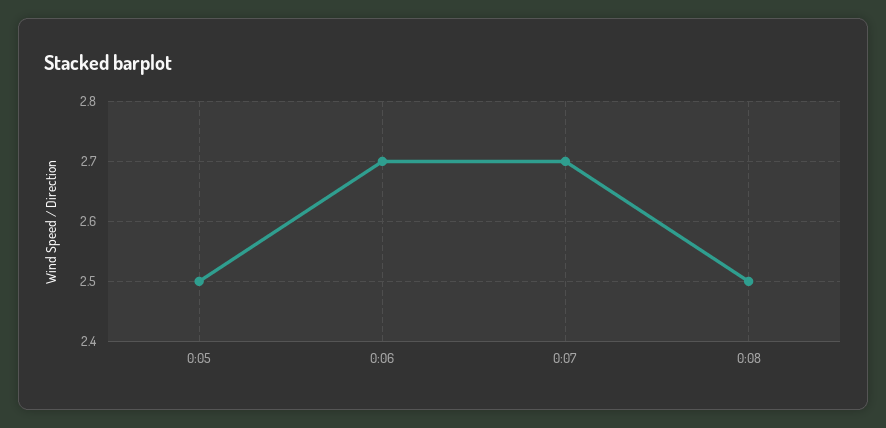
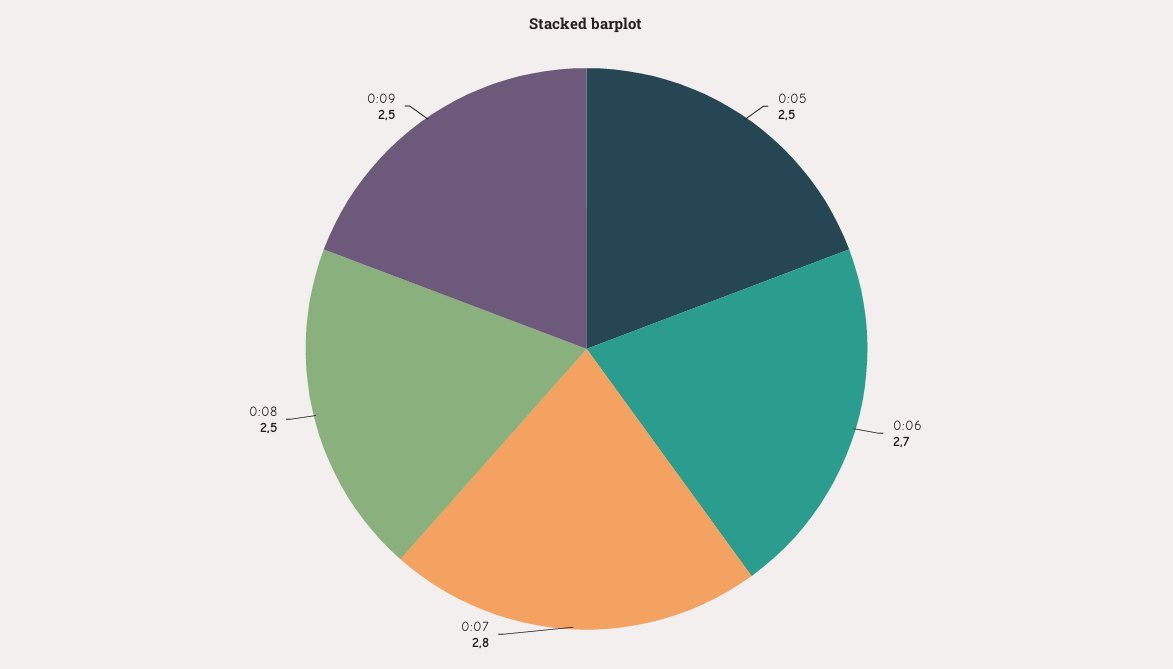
0:07: 2.7 -> 2.8
0:09: none -> 2.5

